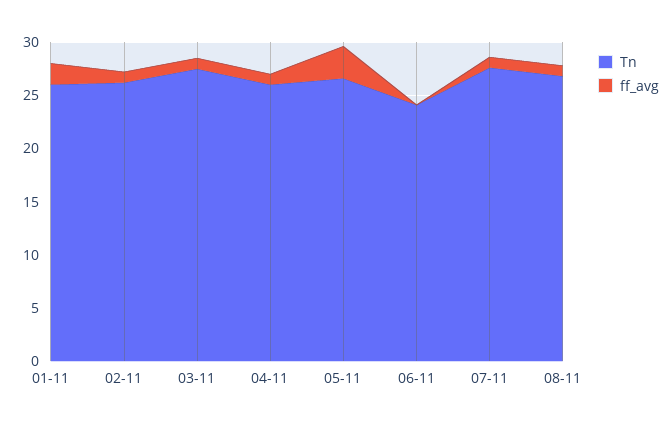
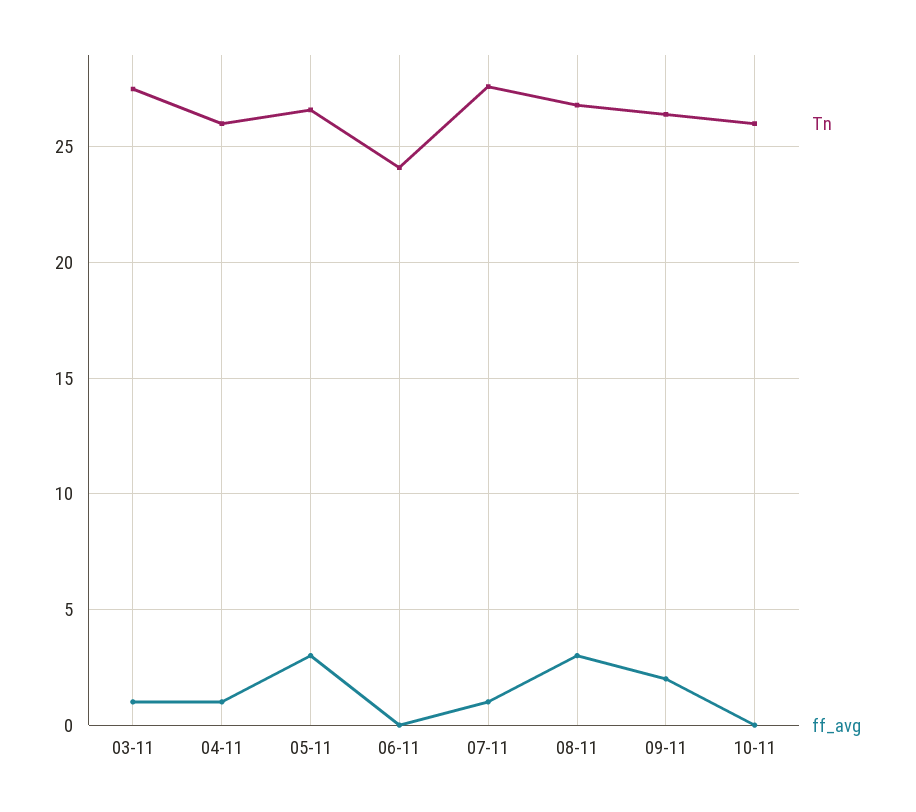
Tn, 01-11: 26 -> none
ff_avg, 01-11: 2 -> none
Tn, 02-11: 26 -> none
ff_avg, 02-11: 1 -> none
ff_avg, 08-11: 1 -> 3
Tn, 09-11: none -> 26.5
ff_avg, 09-11: none -> 2
Tn, 10-11: none -> 26
ff_avg, 10-11: none -> 0

